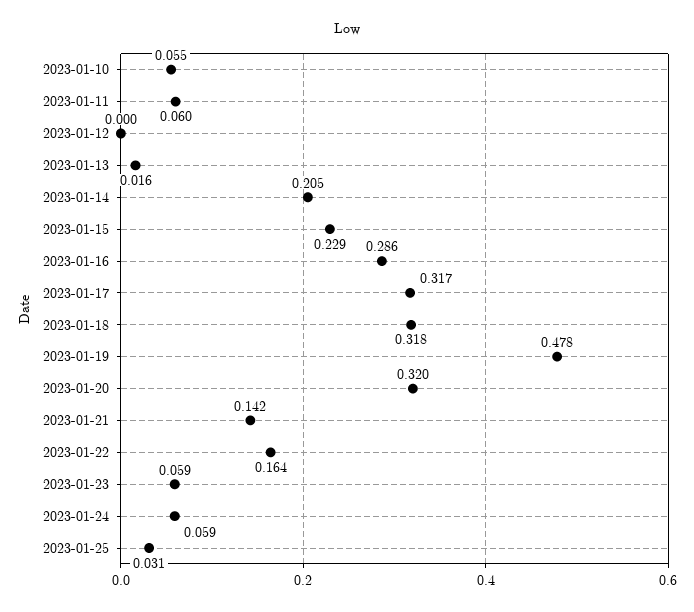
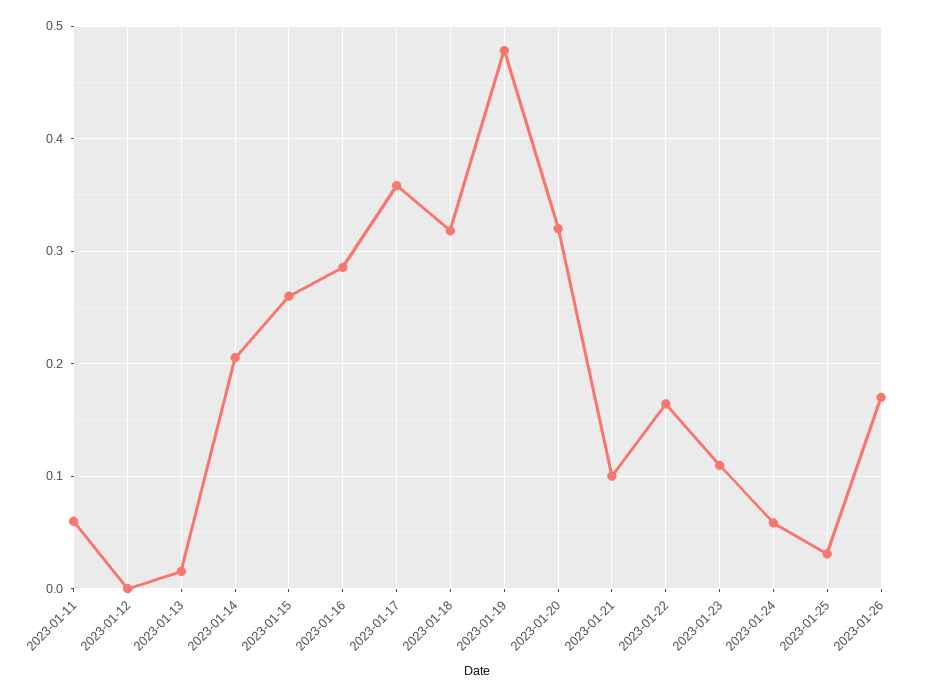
2023-01-10: 0.055 -> none
2023-01-15: 0.229 -> 0.26
2023-01-17: 0.317 -> 0.36
2023-01-21: 0.142 -> 0.1
2023-01-23: 0.059 -> 0.11
2023-01-26: none -> 0.17

